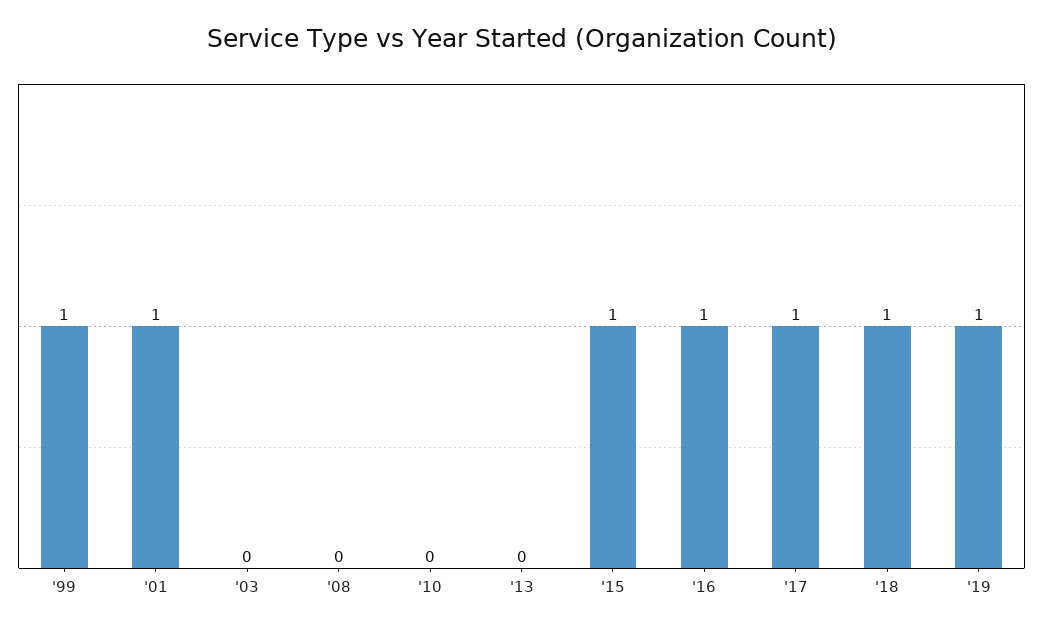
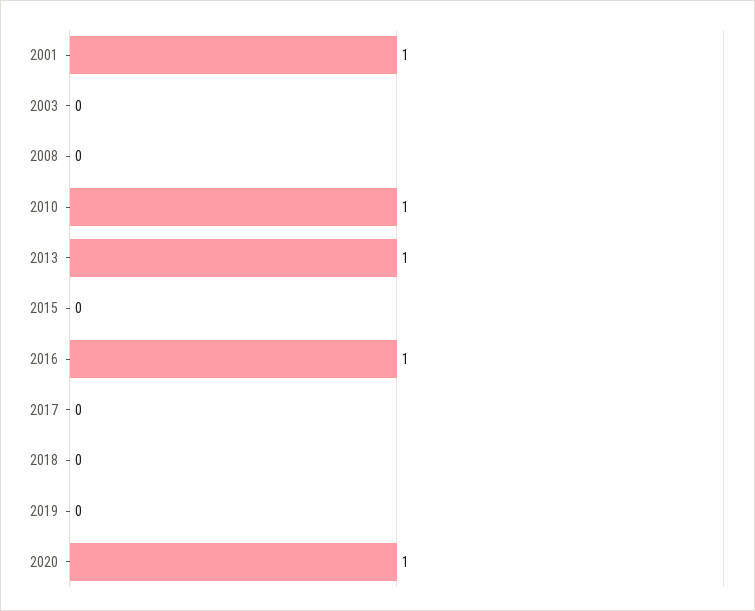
'99: 1 -> none
'10: 0 -> 1
'13: 0 -> 1
'15: 1 -> 0
'17: 1 -> 0
'18: 1 -> 0
'19: 1 -> 0
2020: none -> 1

